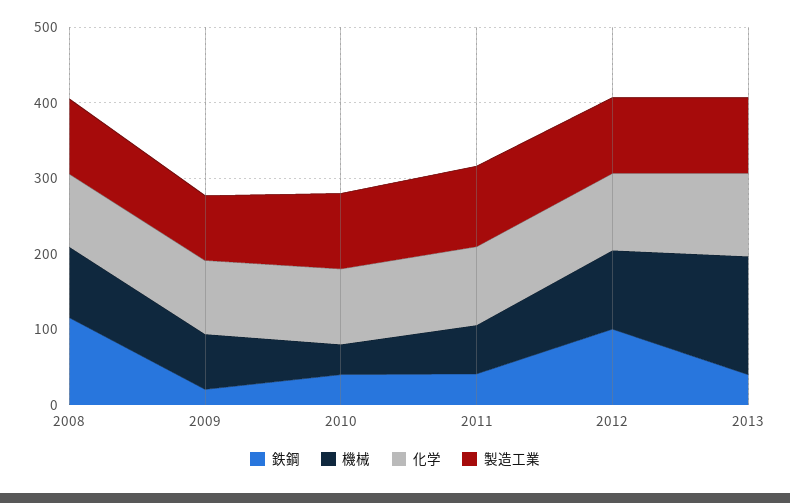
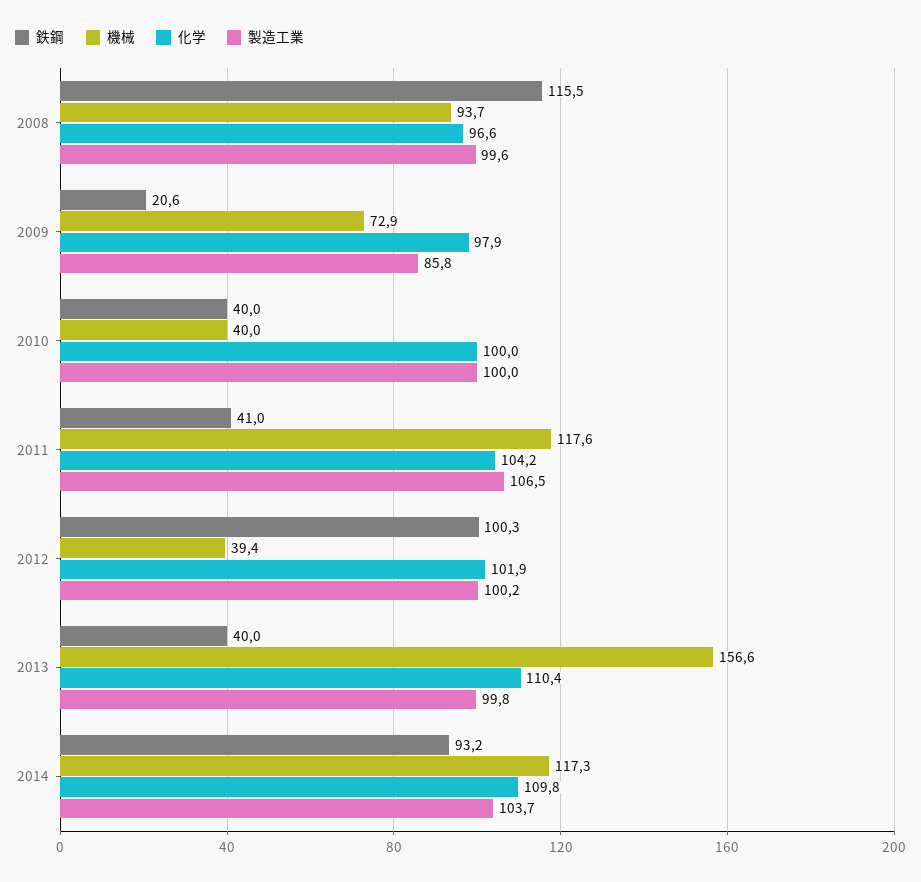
機械, 2011: 60 -> 117.6
機械, 2012: 100 -> 39.4
鉄鋼, 2014: none -> 93.2
機械, 2014: none -> 117.3
化学, 2014: none -> 109.8
製造工業, 2014: none -> 103.7

